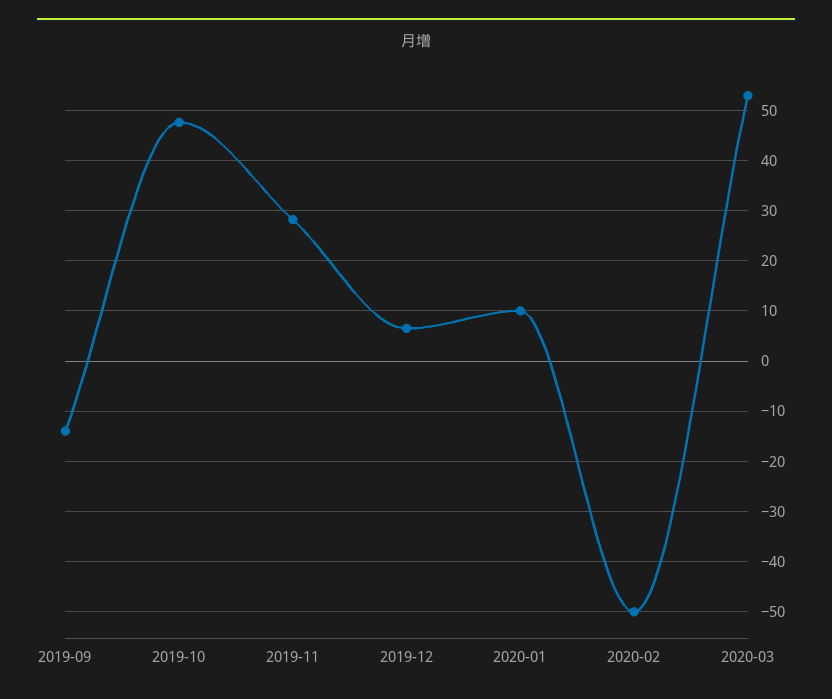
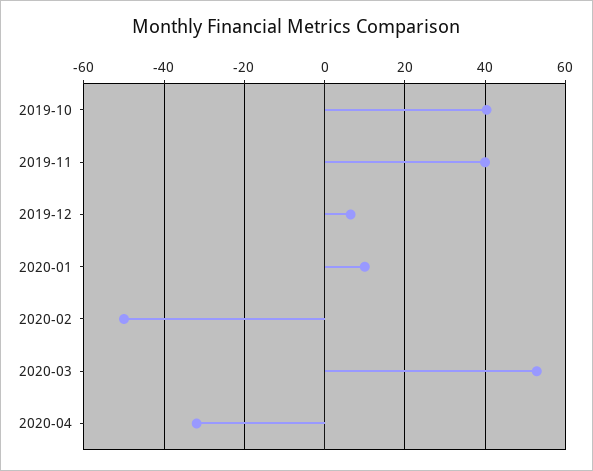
2019-09: -14 -> none
2019-10: 48 -> 40
2019-11: 28 -> 40
2020-04: none -> -32

